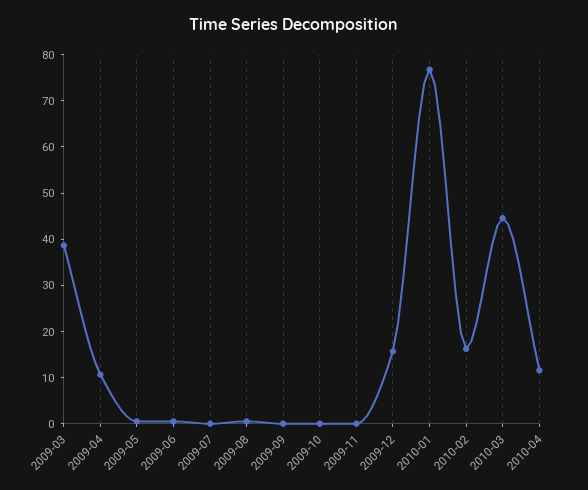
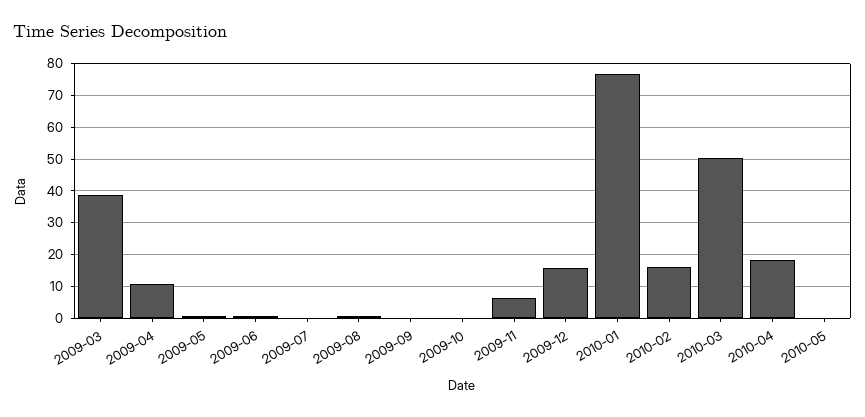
2009-11: 0 -> 6
2010-03: 44 -> 50
2010-04: 12 -> 18
2010-05: none -> 0

